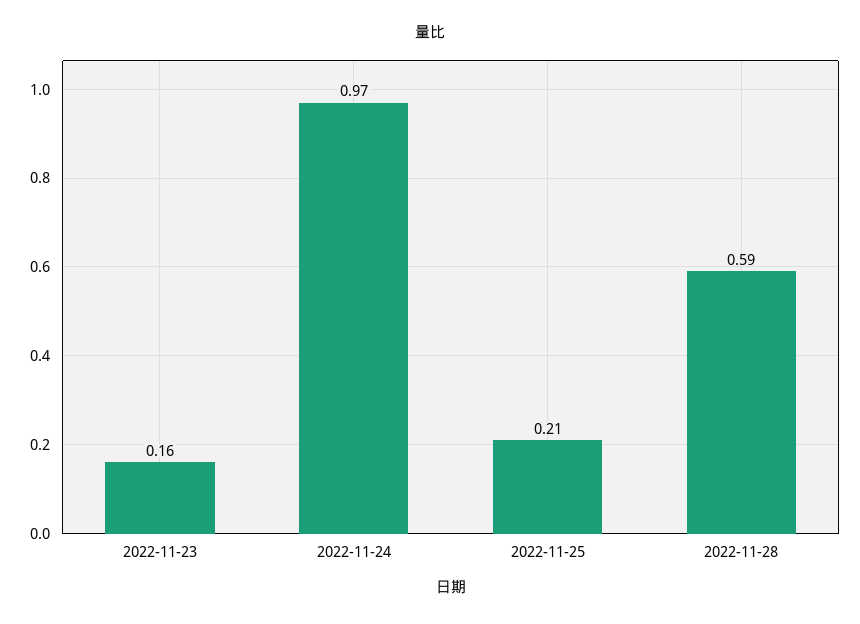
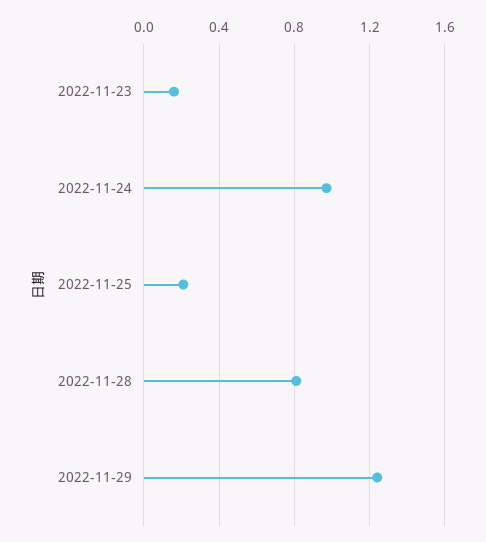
2022-11-28: 0.59 -> 0.8
2022-11-29: none -> 1.25

